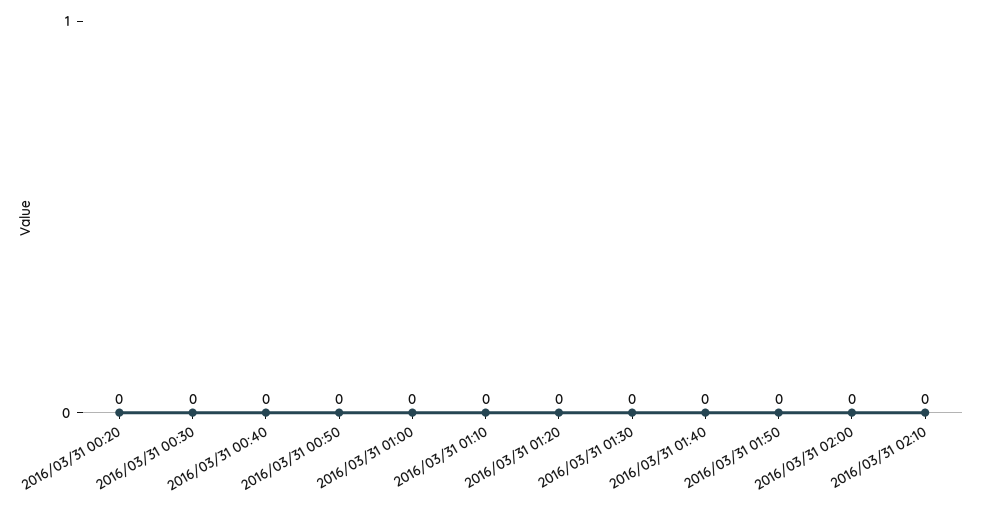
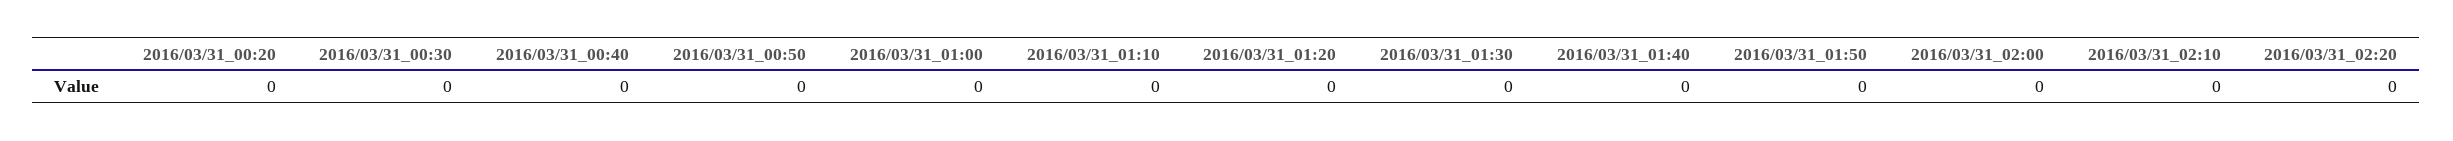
2016/03/31_02:20: none -> 0

